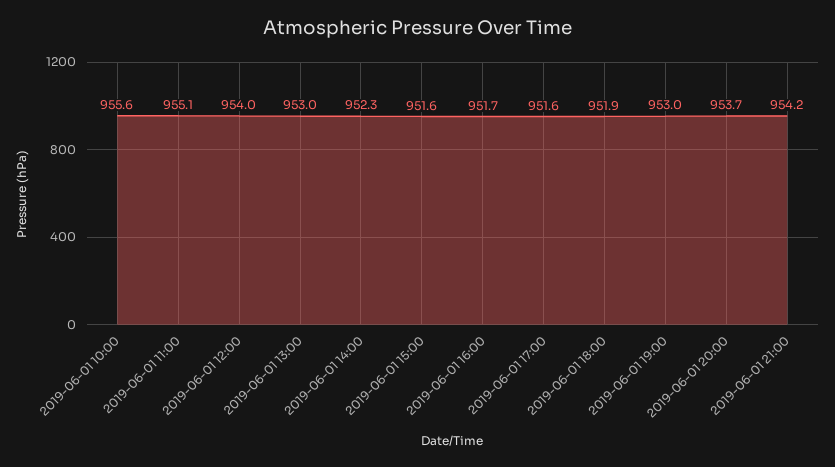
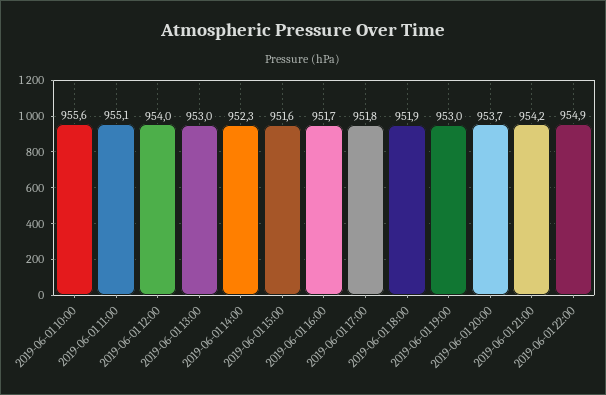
2019-06-01 17:00: 951.6 -> 951.8
2019-06-01 22:00: none -> 954.9

